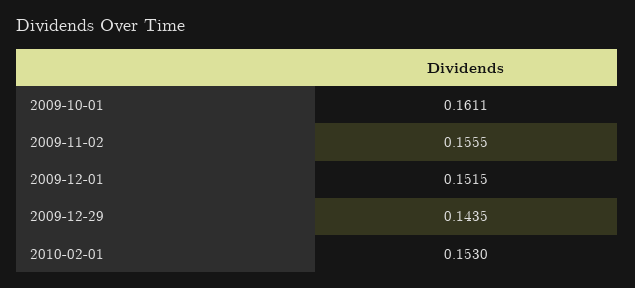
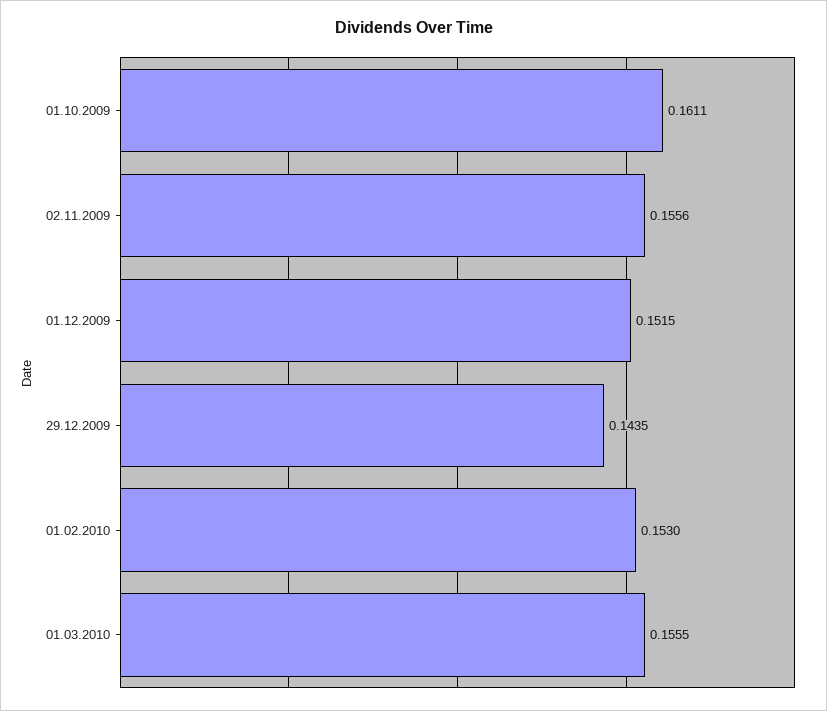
2009-11-02: 0.1555 -> 0.1556
01.03.2010: none -> 0.1555

